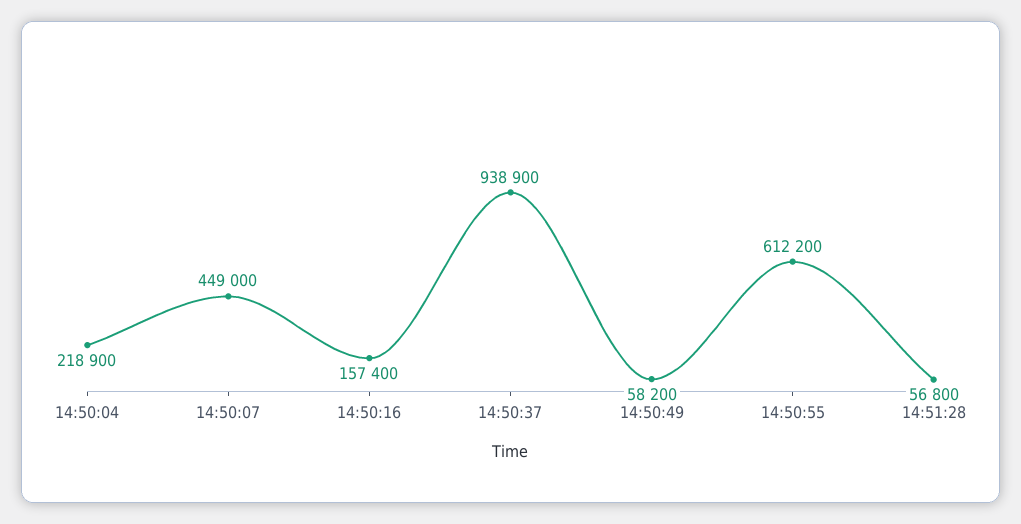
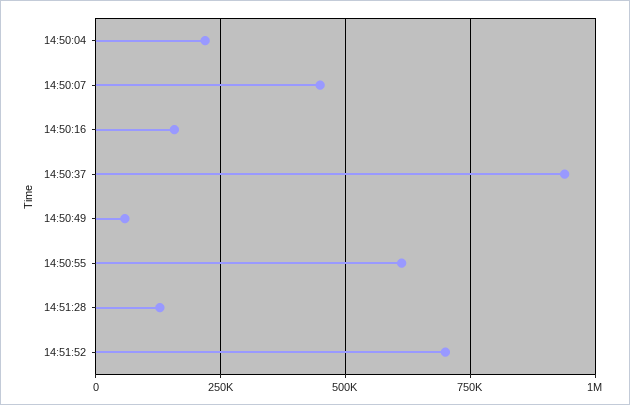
14:51:28: 56800 -> 125000
14:51:52: none -> 700000

